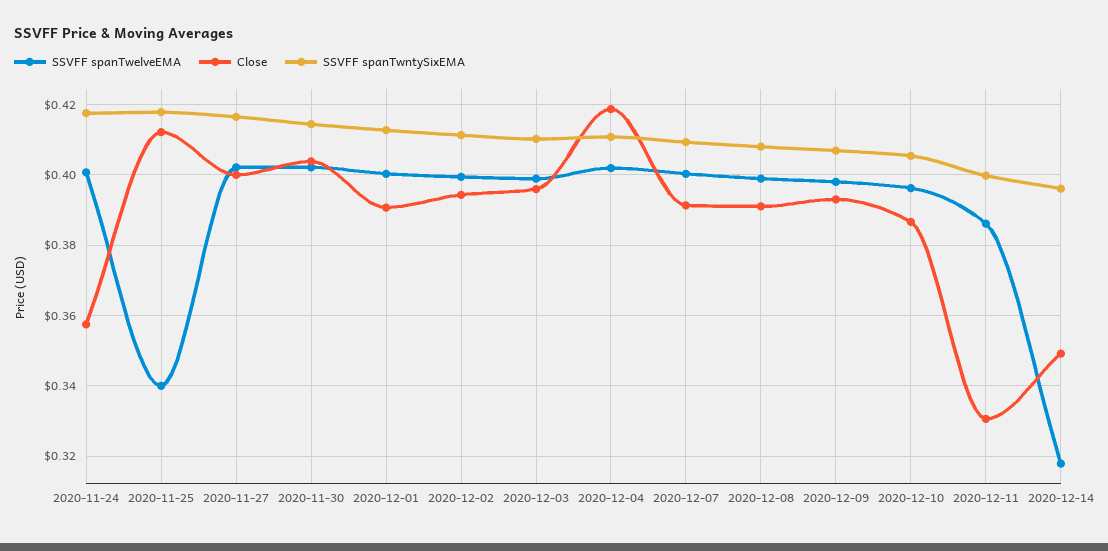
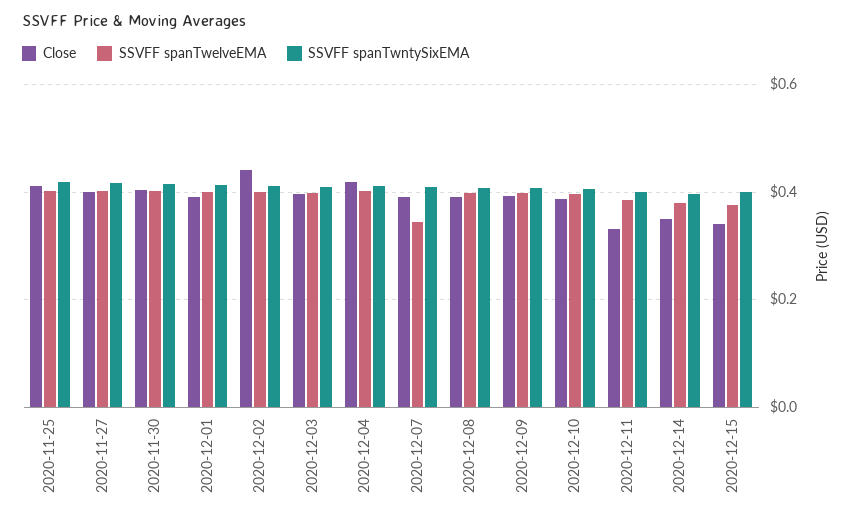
SSVFF spanTwelveEMA, 2020-11-24: 0.4 -> none
Close, 2020-11-24: 0.358 -> none
SSVFF spanTwntySixEMA, 2020-11-24: 0.418 -> none
SSVFF spanTwelveEMA, 2020-11-25: 0.34 -> 0.4
Close, 2020-12-02: 0.394 -> 0.44
SSVFF spanTwelveEMA, 2020-12-07: 0.4 -> 0.34
SSVFF spanTwelveEMA, 2020-12-14: 0.318 -> 0.38
Close, 2020-12-15: none -> 0.34
SSVFF spanTwelveEMA, 2020-12-15: none -> 0.38
SSVFF spanTwntySixEMA, 2020-12-15: none -> 0.4

